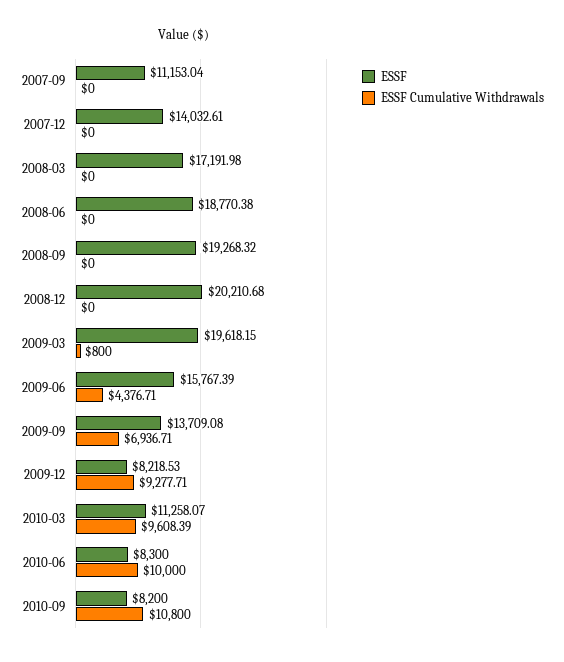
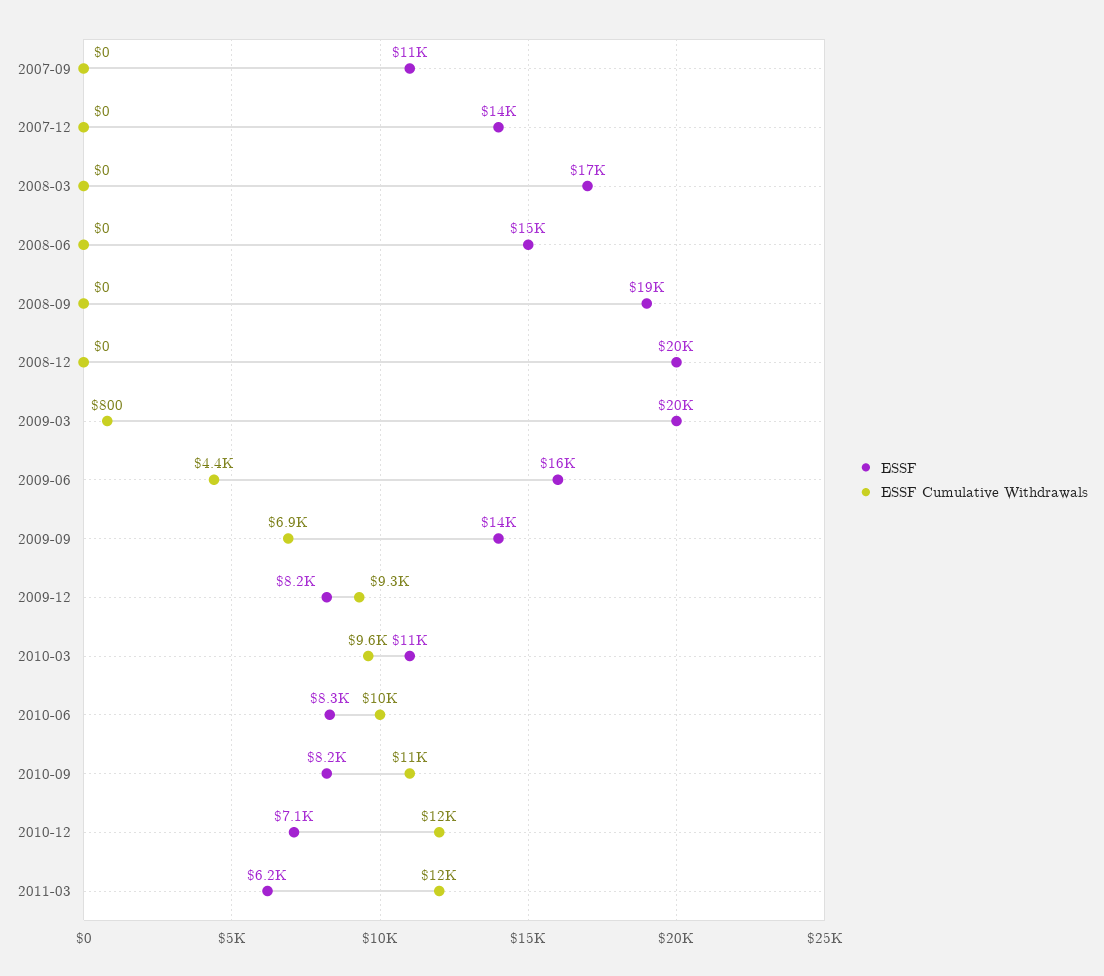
ESSF, 2008-06: 18770.38 -> 15000
ESSF, 2010-12: none -> 7100
ESSF Cumulative Withdrawals, 2010-12: none -> 12000
ESSF, 2011-03: none -> 6200
ESSF Cumulative Withdrawals, 2011-03: none -> 12000

